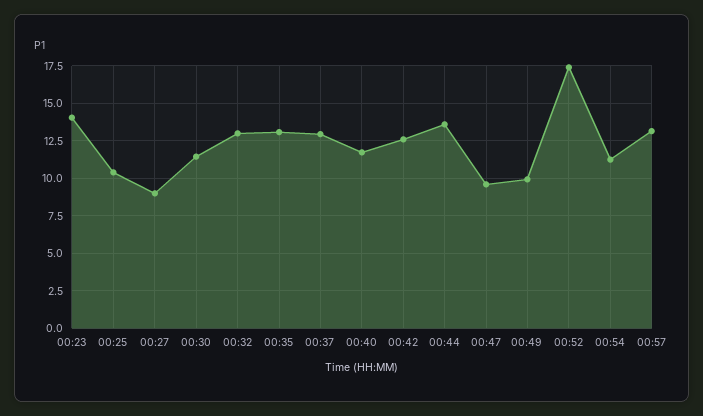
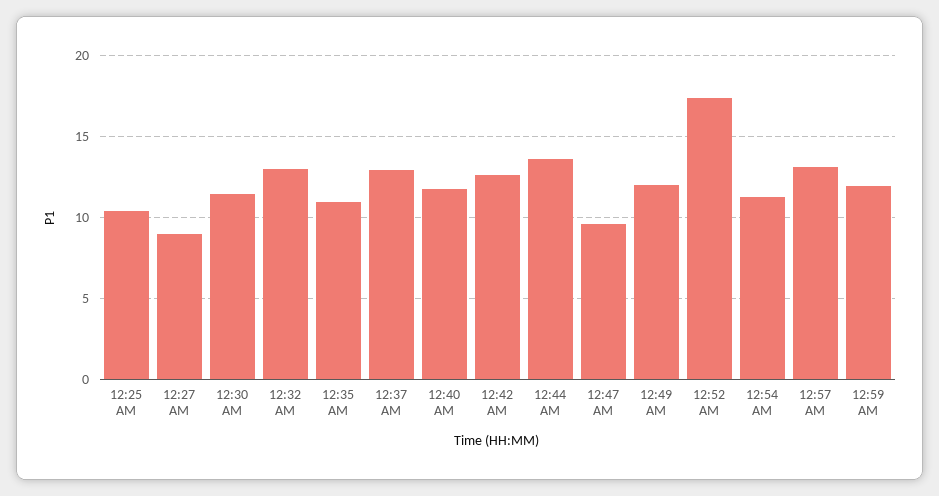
00:23: 14 -> none
00:35: 13 -> 11
00:49: 10 -> 12
12:59 AM: none -> 12

